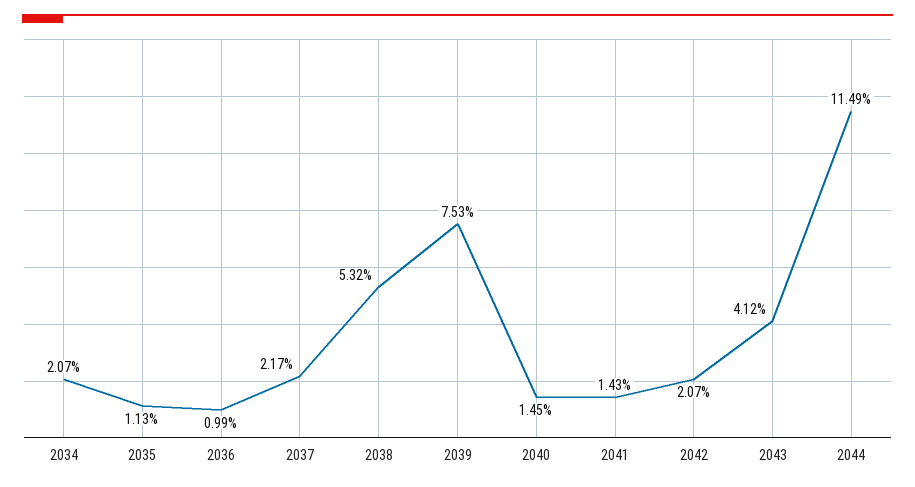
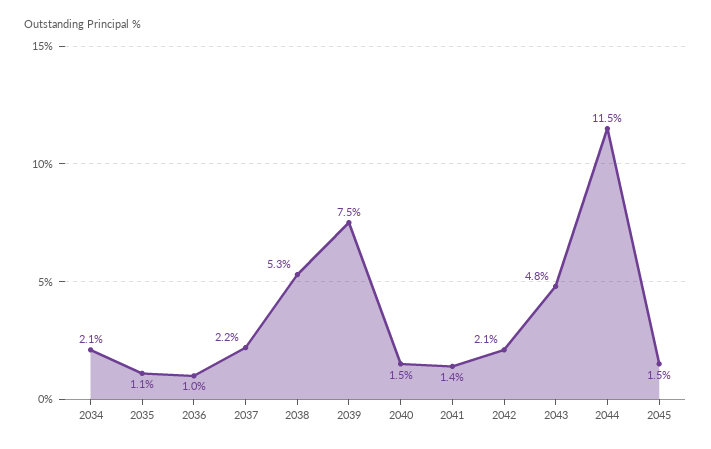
2043: 4.12 -> 4.8
2045: none -> 1.5

